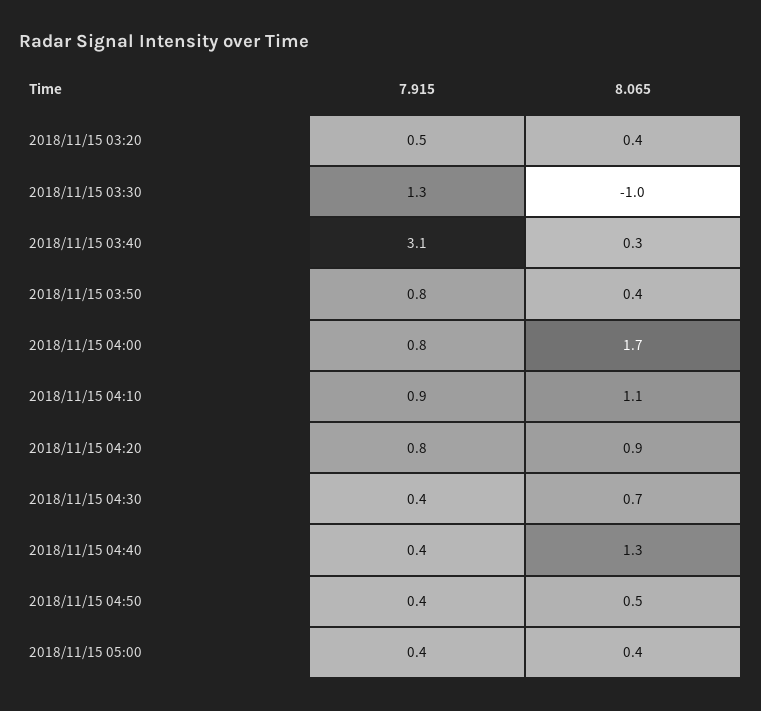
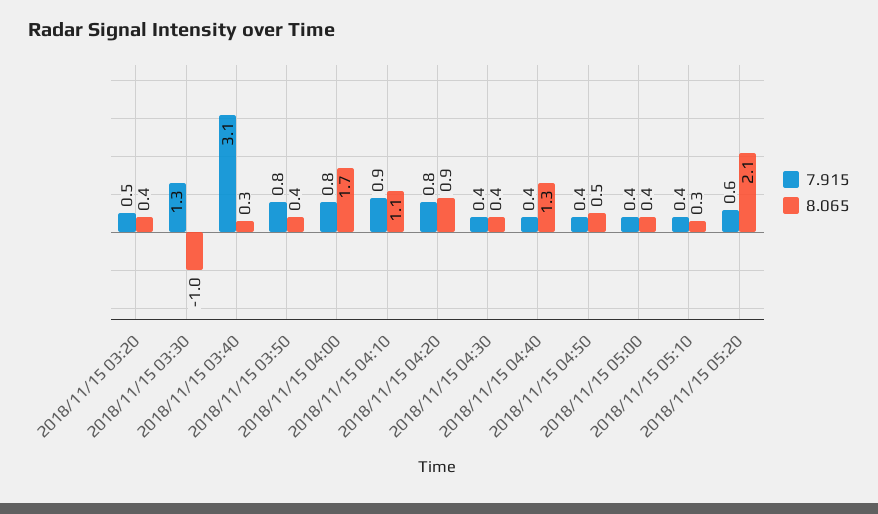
8.065, 2018/11/15 04:30: 0.7 -> 0.4
7.915, 2018/11/15 05:10: none -> 0.4
8.065, 2018/11/15 05:10: none -> 0.3
7.915, 2018/11/15 05:20: none -> 0.6
8.065, 2018/11/15 05:20: none -> 2.1

